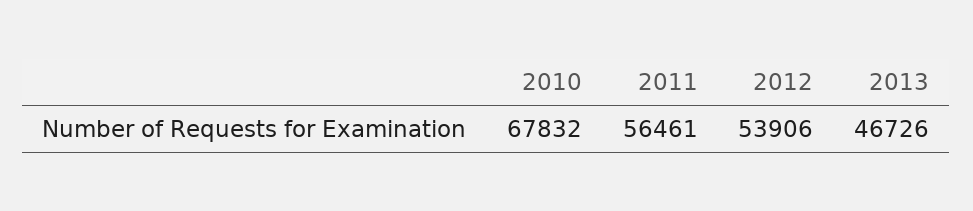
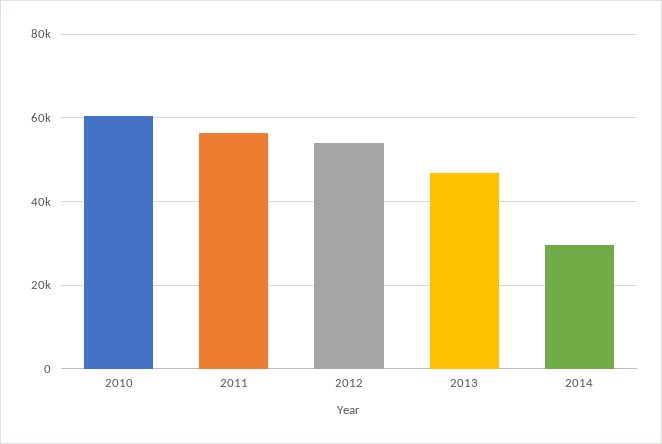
2010: 67832 -> 60000
2014: none -> 30000

